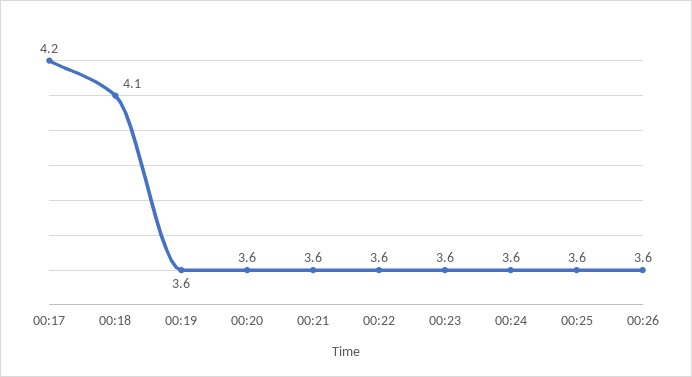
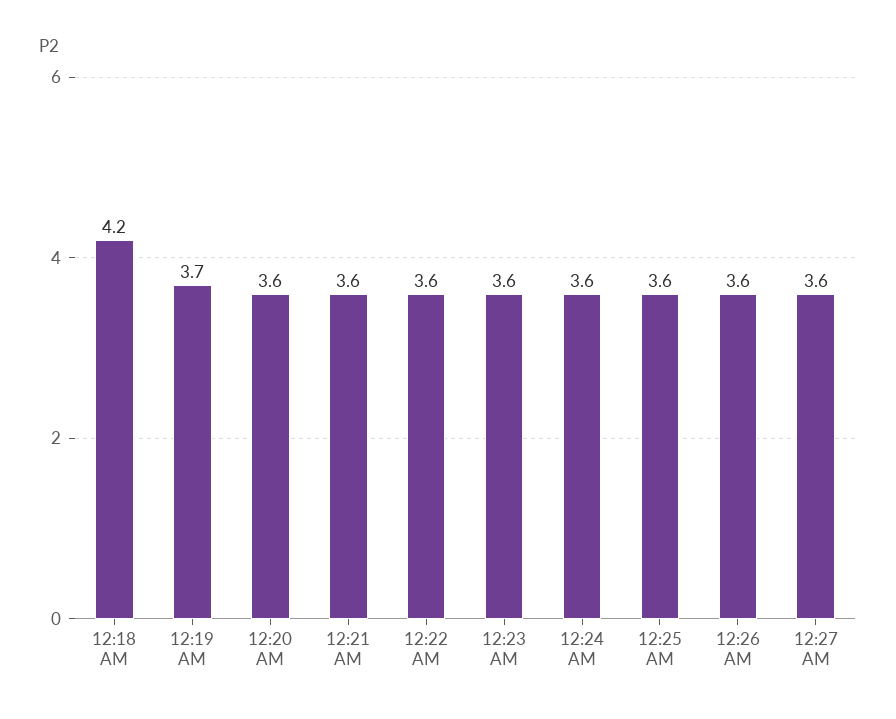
00:17: 4.2 -> none
00:18: 4.1 -> 4.2
00:19: 3.6 -> 3.7
12:27 AM: none -> 3.6

